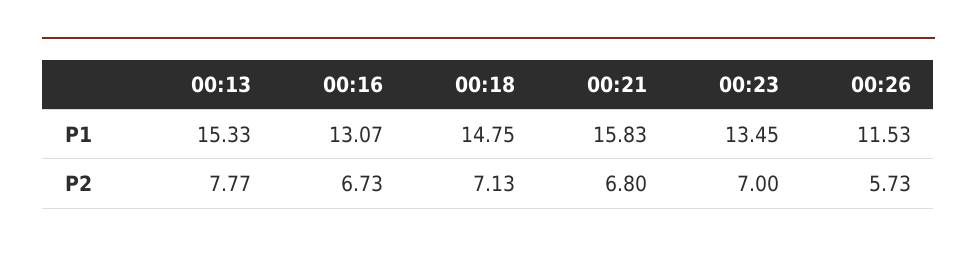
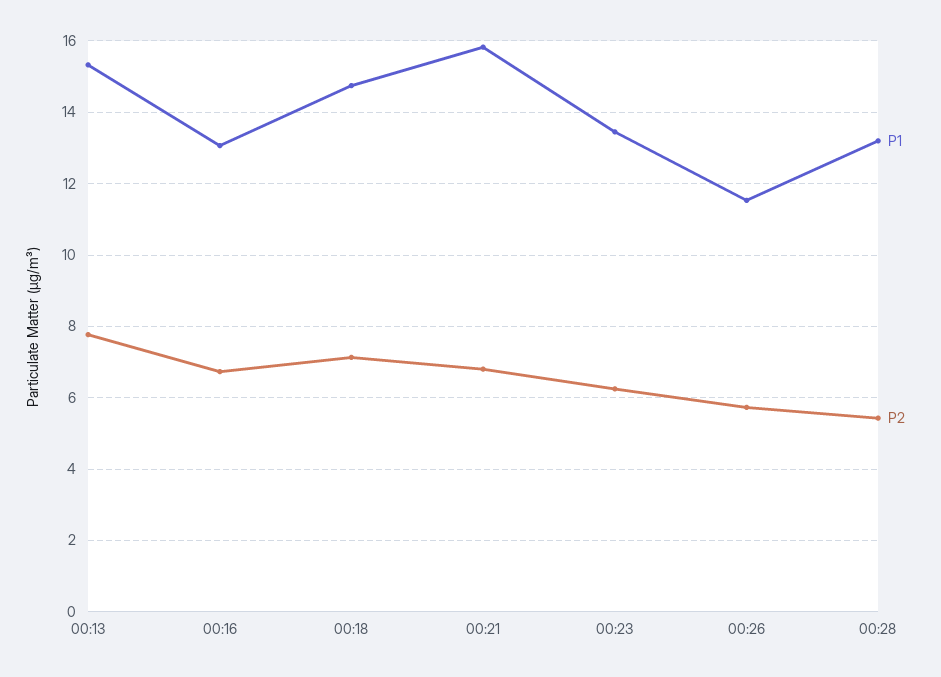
P2, 00:23: 7 -> 6.2
P1, 00:28: none -> 13.2
P2, 00:28: none -> 5.4

